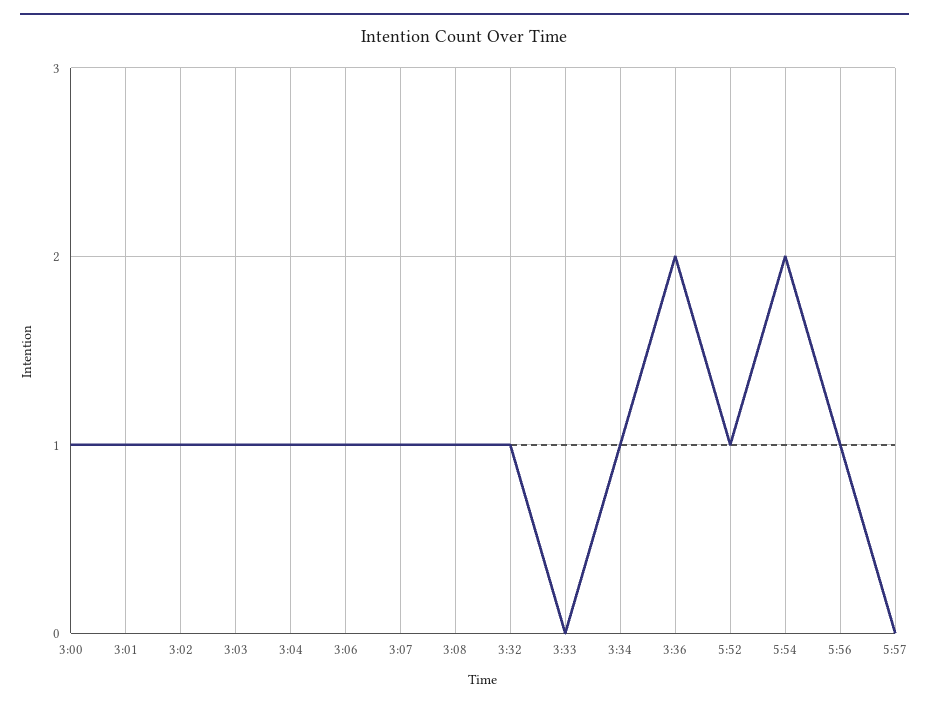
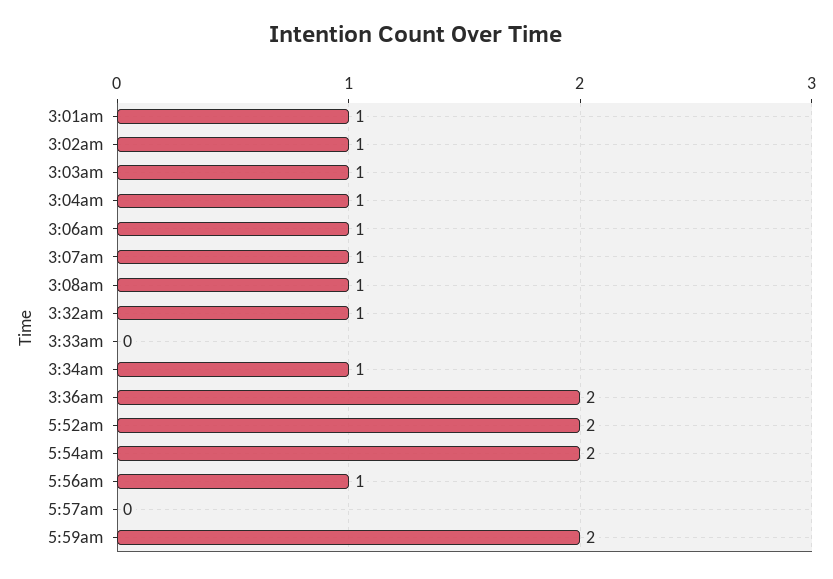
3:00: 1 -> none
5:52: 1 -> 2
5:59am: none -> 2

